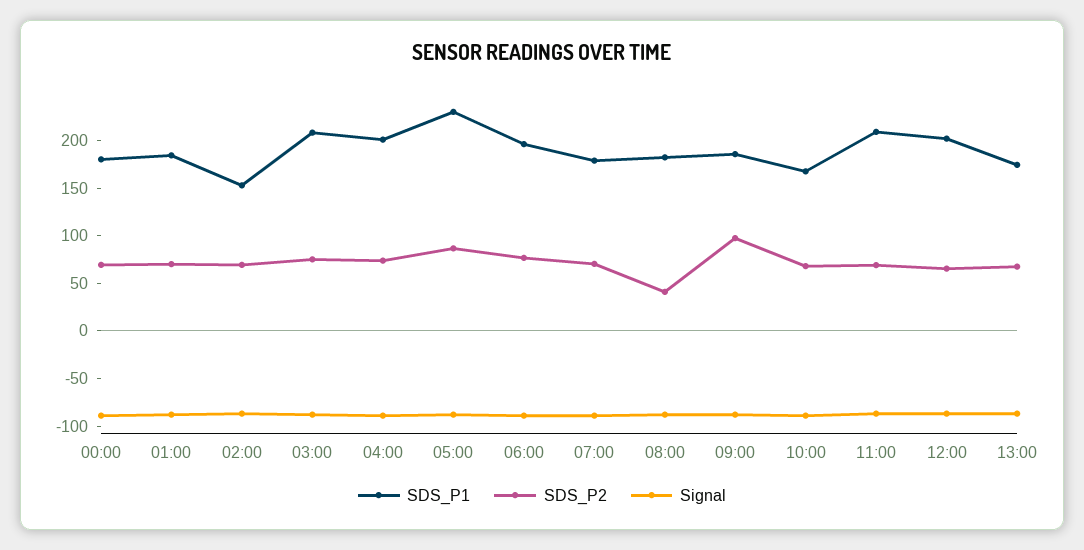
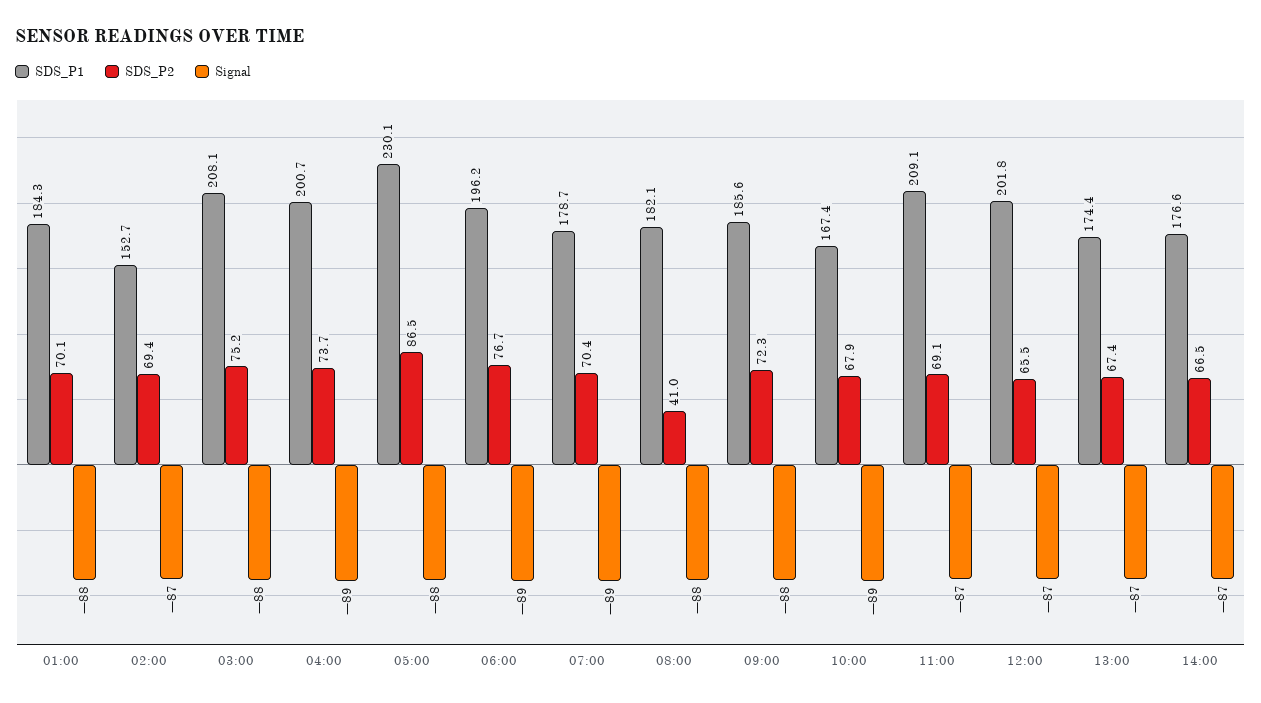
SDS_P1, 00:00: 180 -> none
SDS_P2, 00:00: 70 -> none
Signal, 00:00: -90 -> none
SDS_P2, 09:00: 100 -> 72.3
SDS_P1, 14:00: none -> 176.6
SDS_P2, 14:00: none -> 66.5
Signal, 14:00: none -> -87

